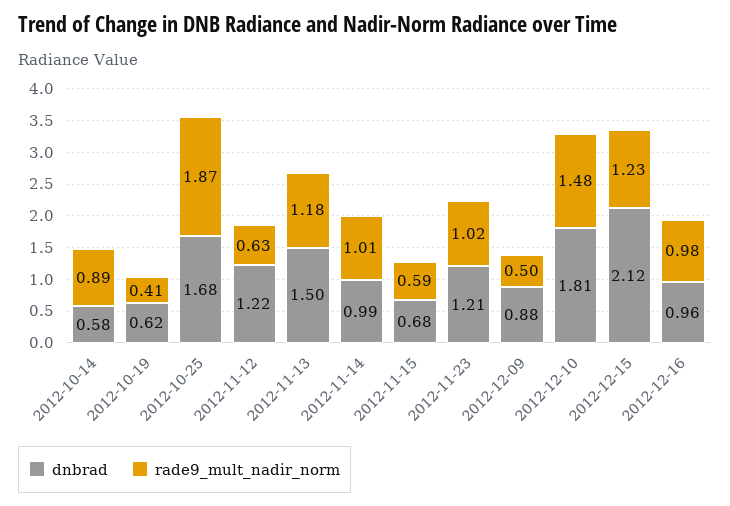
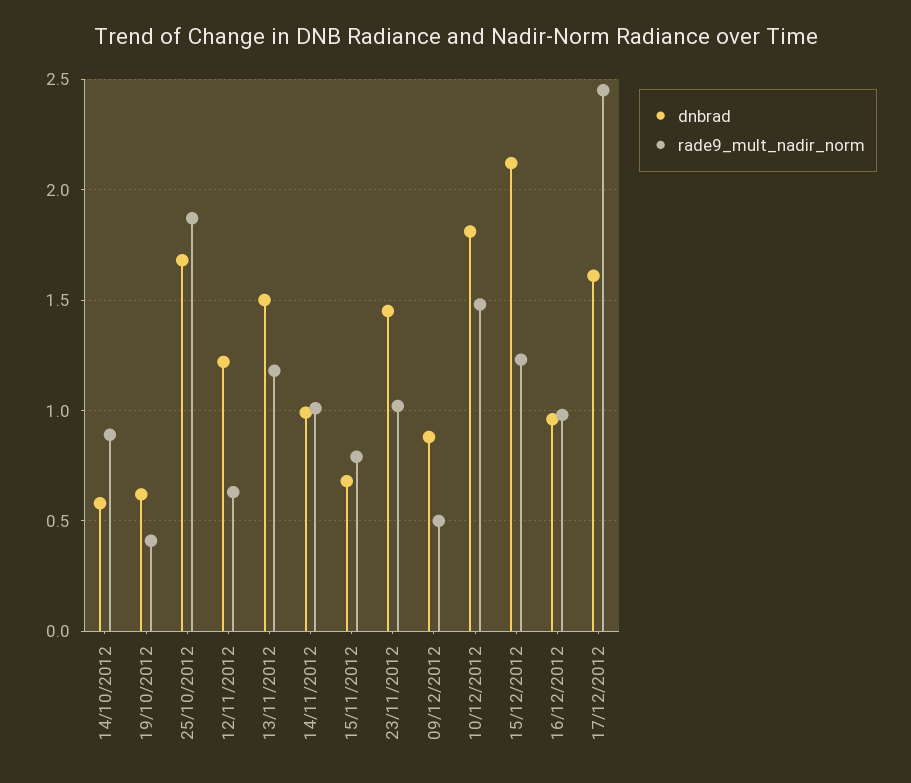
rade9_mult_nadir_norm, 2012-11-15: 0.59 -> 0.8
dnbrad, 2012-11-23: 1.21 -> 1.45
dnbrad, 17/12/2012: none -> 1.6
rade9_mult_nadir_norm, 17/12/2012: none -> 2.45

